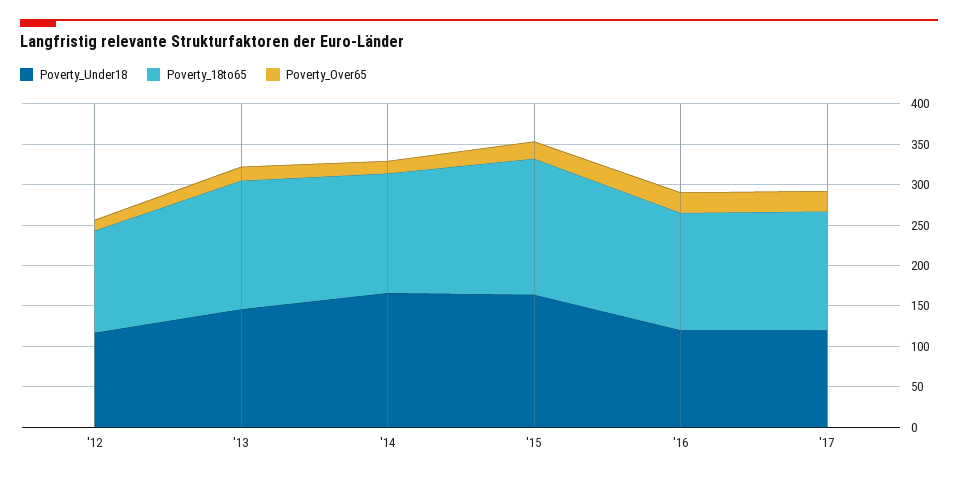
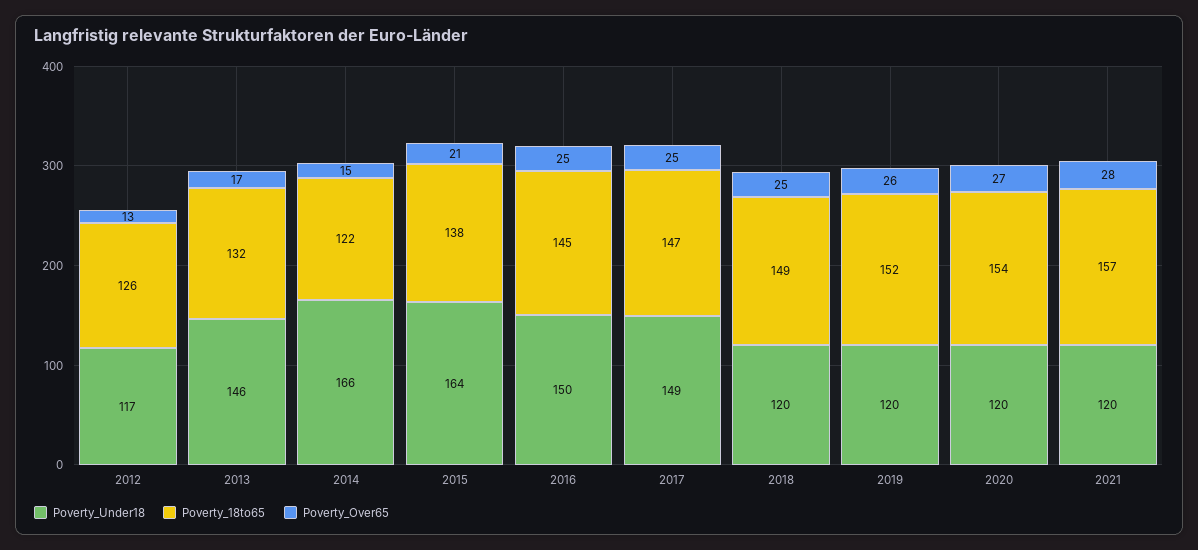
Poverty_18to65, '13: 160 -> 132
Poverty_18to65, '14: 150 -> 122
Poverty_18to65, '15: 170 -> 138
Poverty_Under18, '16: 120 -> 150
Poverty_Under18, '17: 120 -> 149
Poverty_Under18, 2018: none -> 120
Poverty_18to65, 2018: none -> 149
Poverty_Over65, 2018: none -> 25
Poverty_Under18, 2019: none -> 120
Poverty_18to65, 2019: none -> 152
Poverty_Over65, 2019: none -> 26
Poverty_Under18, 2020: none -> 120
Poverty_18to65, 2020: none -> 154
Poverty_Over65, 2020: none -> 27
Poverty_Under18, 2021: none -> 120
Poverty_18to65, 2021: none -> 157
Poverty_Over65, 2021: none -> 28

